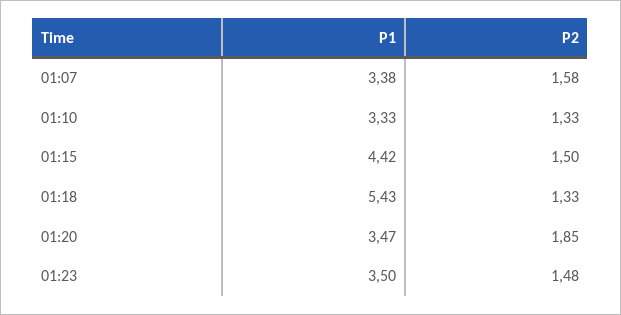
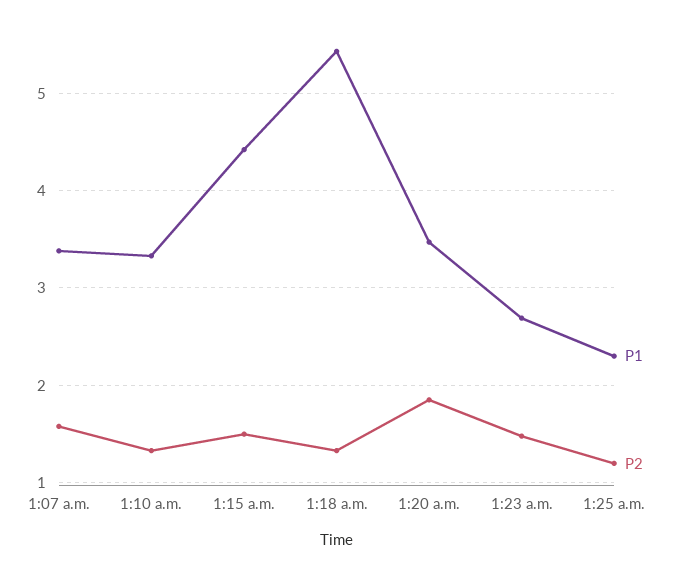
P1, 01:23: 3.5 -> 2.7
P1, 1:25 a.m.: none -> 2.3
P2, 1:25 a.m.: none -> 1.2

